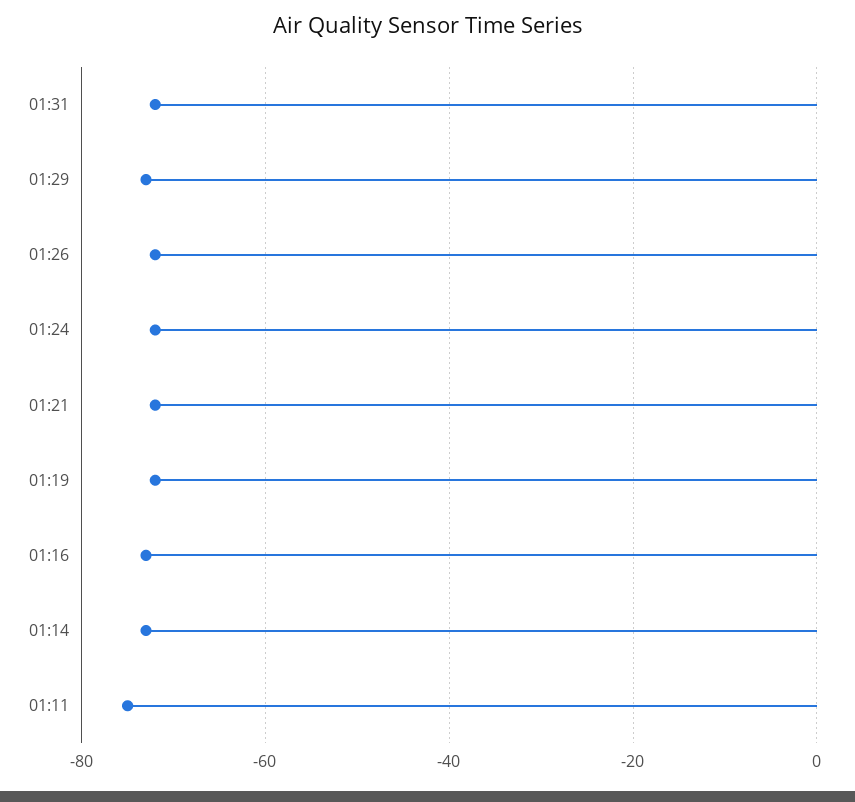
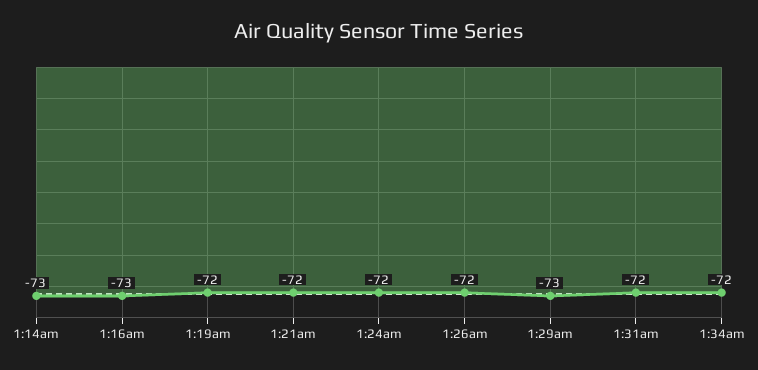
01:11: -75 -> none
1:34am: none -> -72

